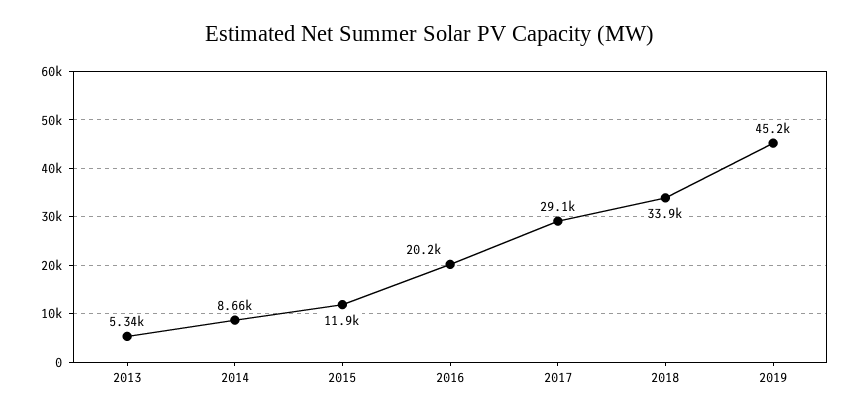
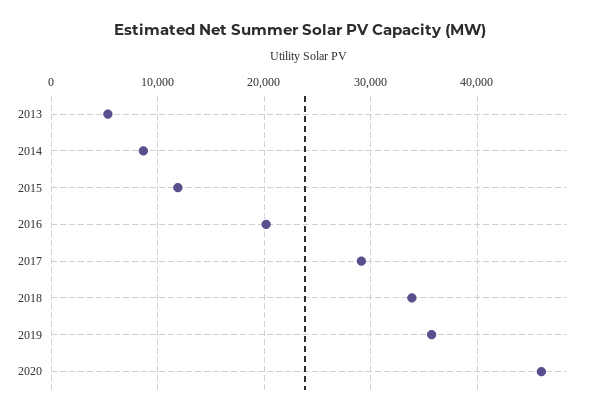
2019: 45200 -> 36000
2020: none -> 46000

